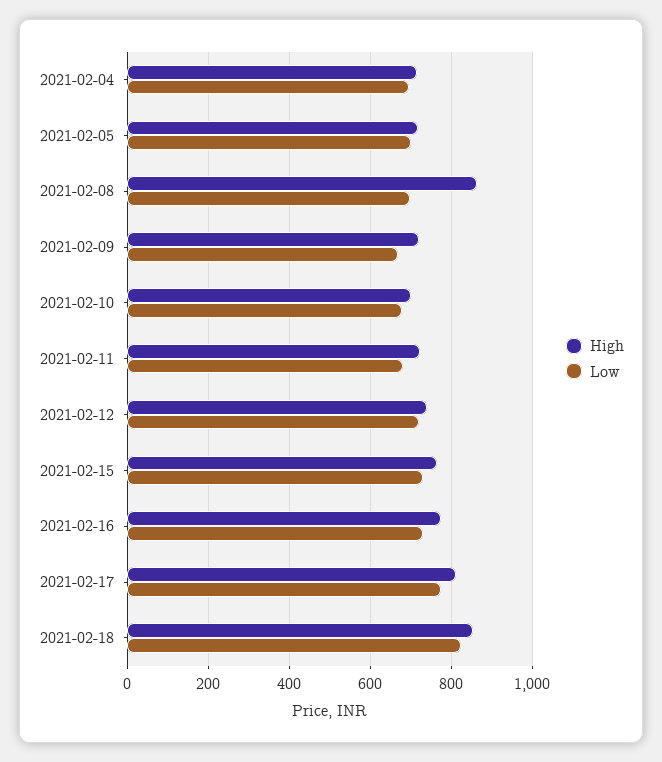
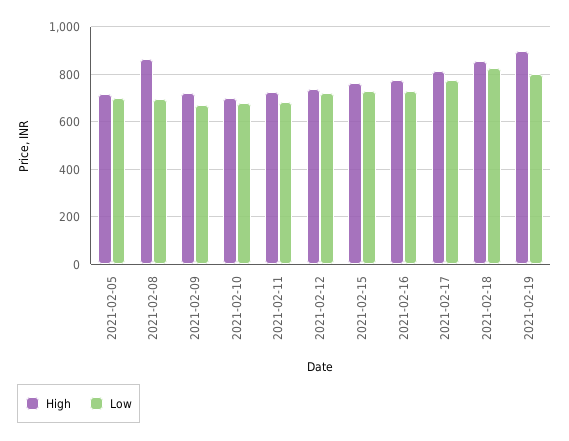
High, 2021-02-04: 720 -> none
Low, 2021-02-04: 700 -> none
High, 2021-02-19: none -> 900
Low, 2021-02-19: none -> 800

